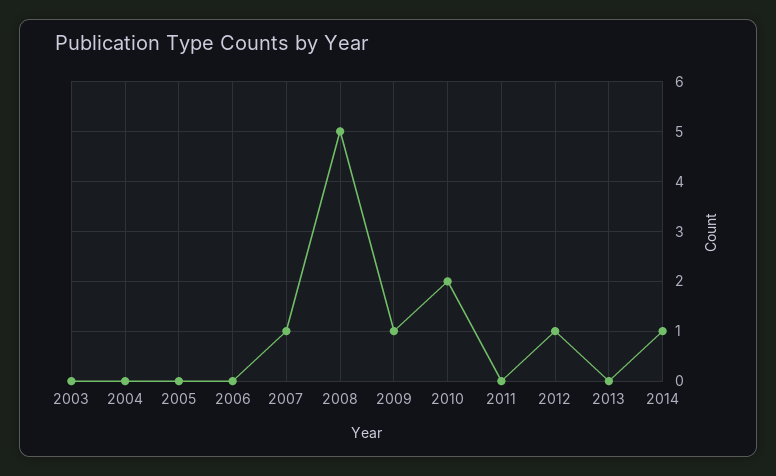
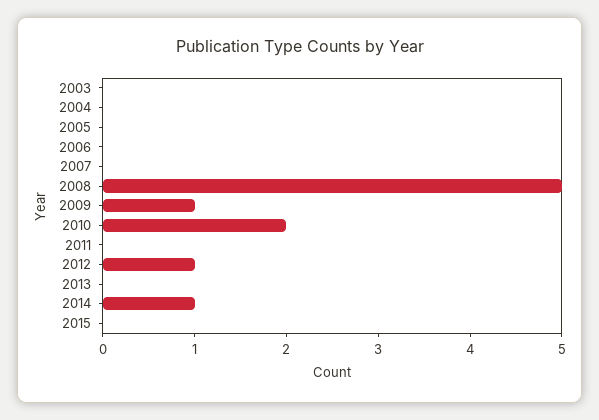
2007: 1 -> 0
2015: none -> 0

